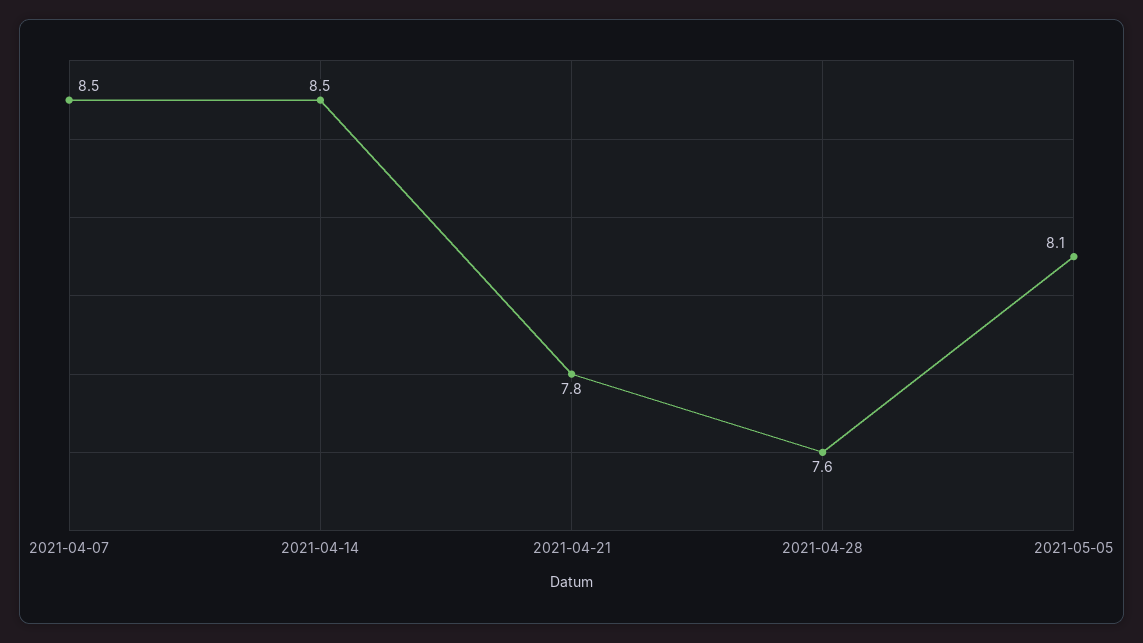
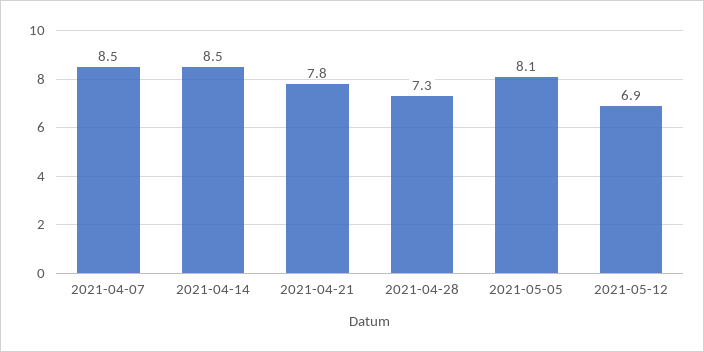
2021-04-28: 7.6 -> 7.3
2021-05-12: none -> 6.9

